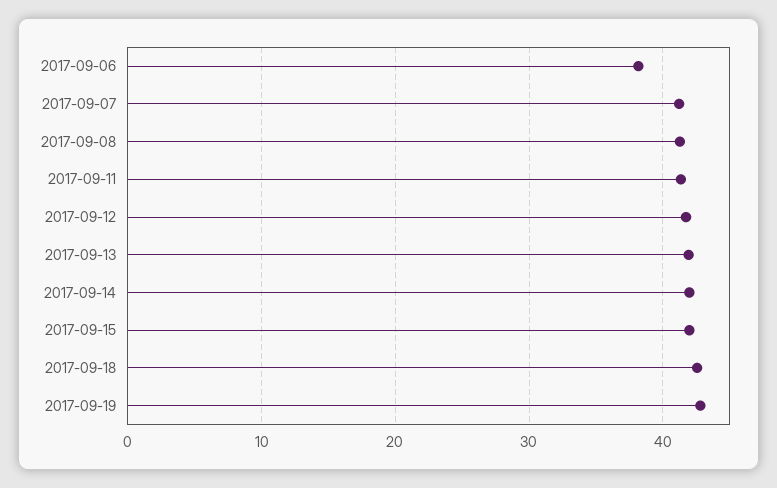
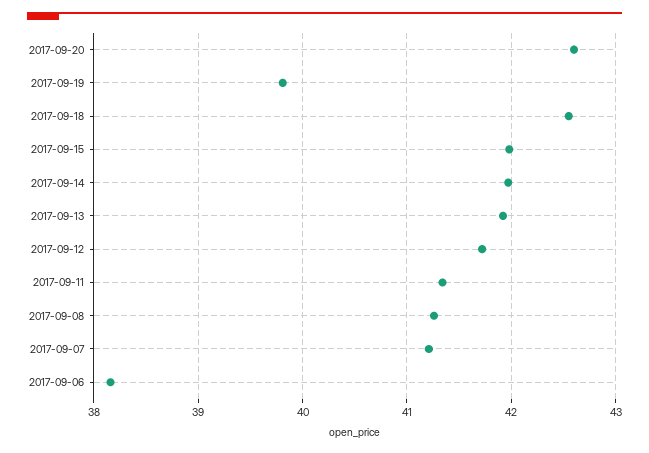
2017-09-19: 43 -> 39.8
2017-09-20: none -> 42.6

